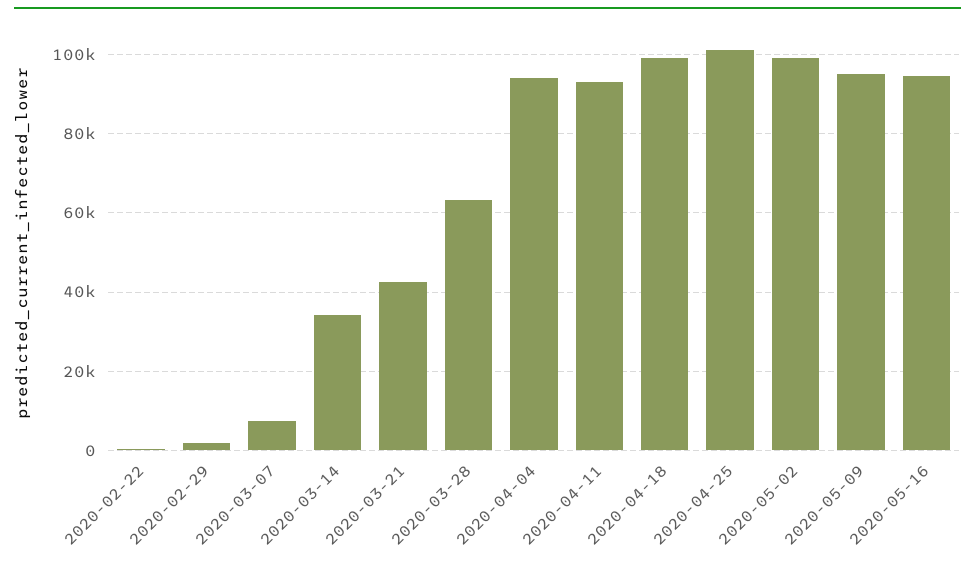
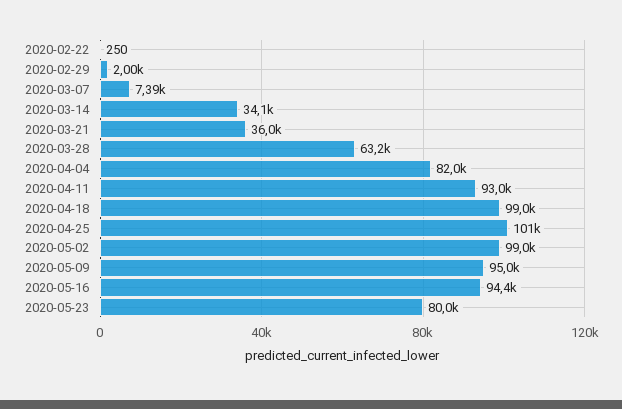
2020-03-21: 42000 -> 36000
2020-04-04: 94000 -> 82000
2020-05-23: none -> 80000

